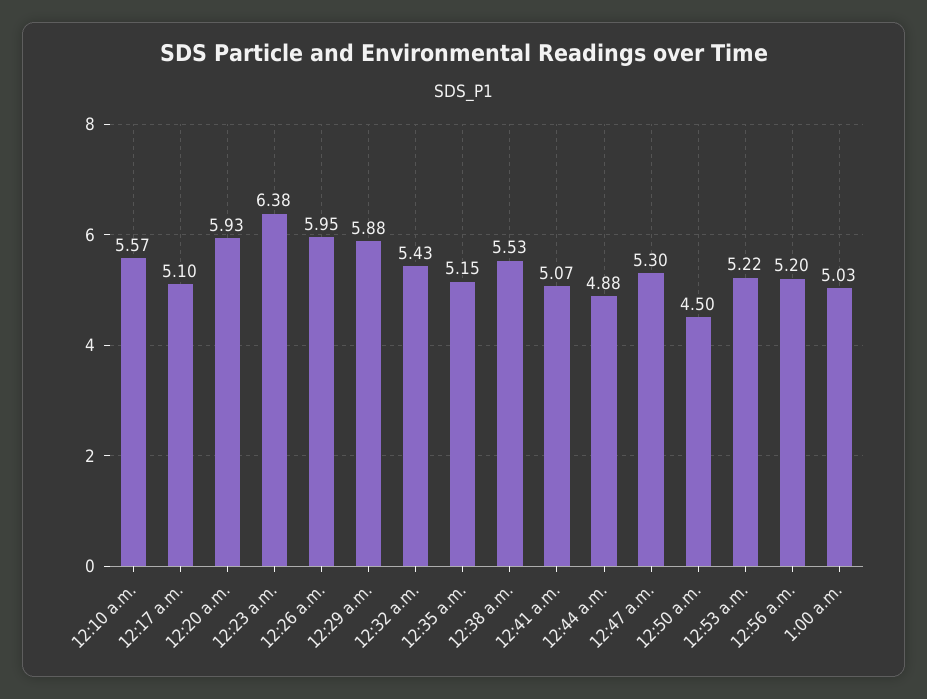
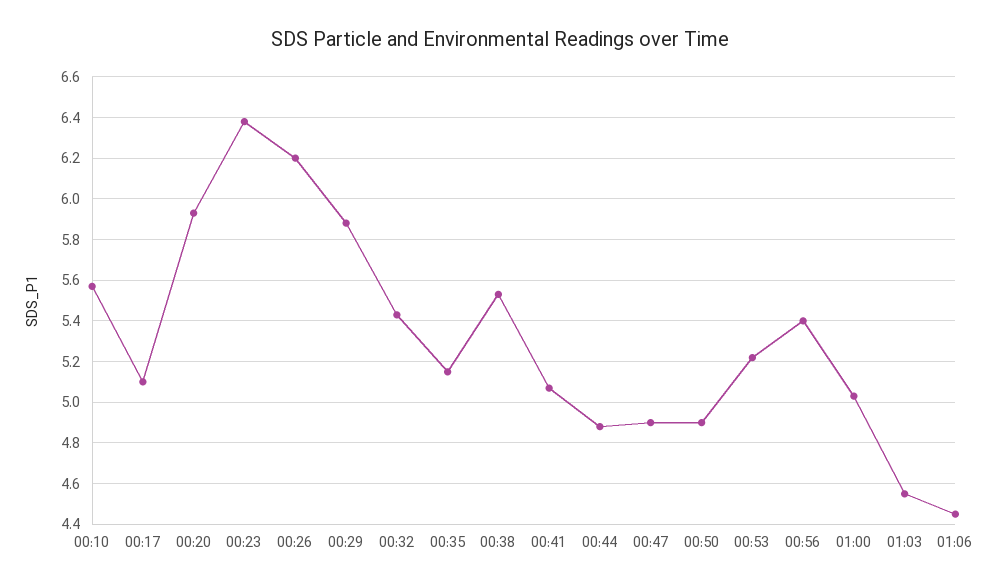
12:26 a.m.: 5.95 -> 6.2
12:47 a.m.: 5.3 -> 4.9
12:50 a.m.: 4.5 -> 4.9
12:56 a.m.: 5.2 -> 5.4
01:03: none -> 4.55
01:06: none -> 4.45

